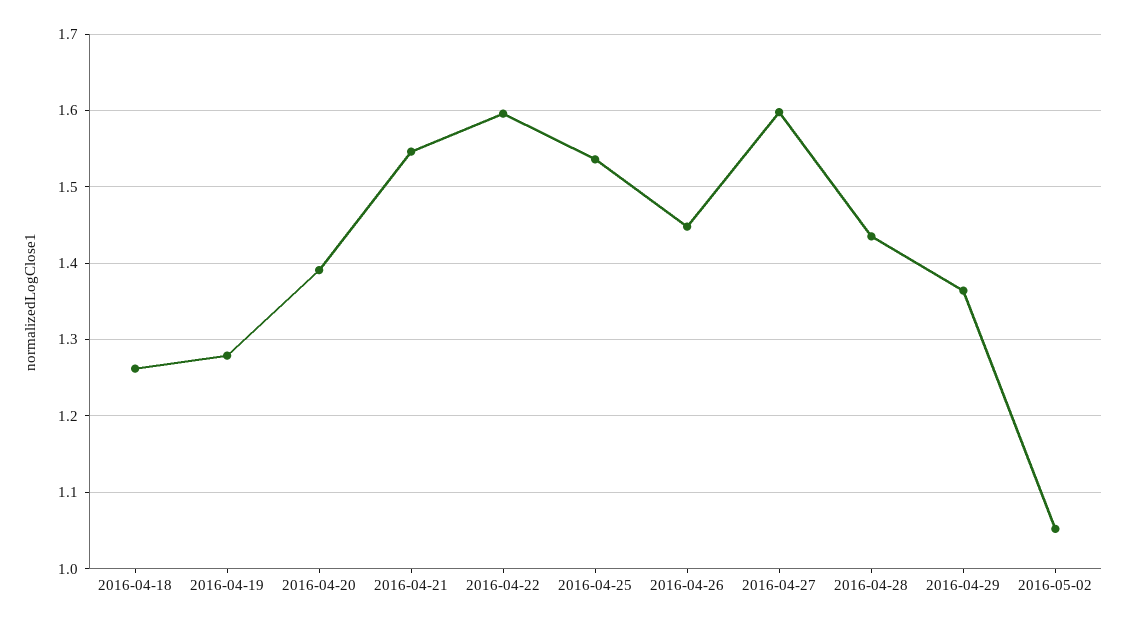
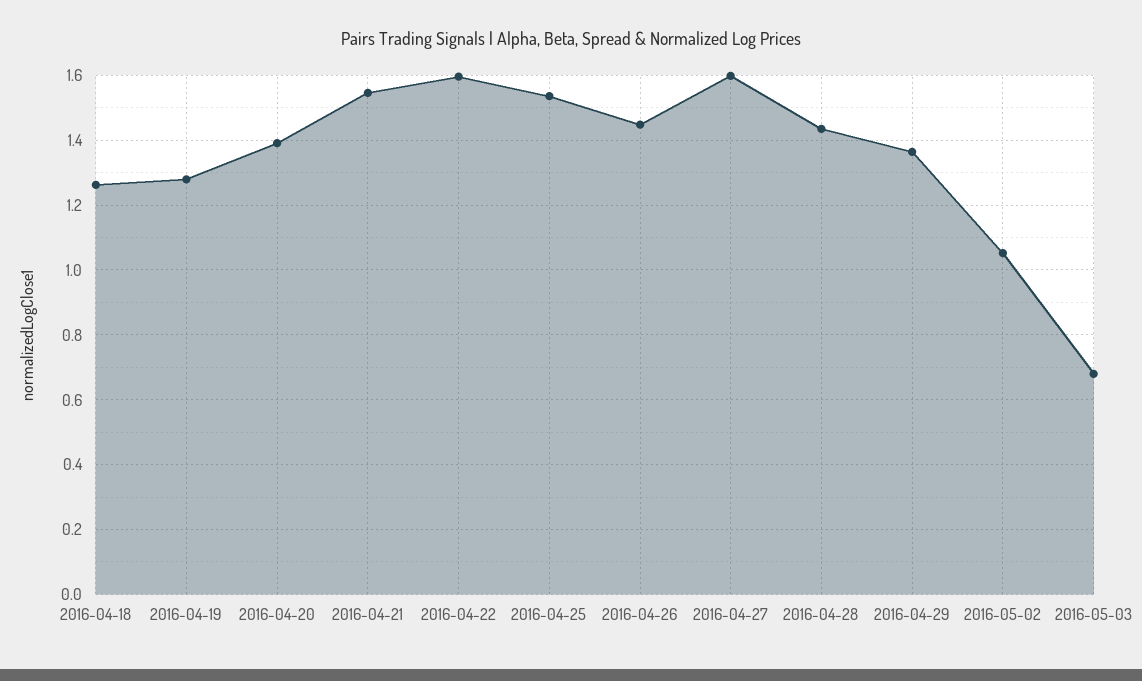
2016-05-03: none -> 0.68

